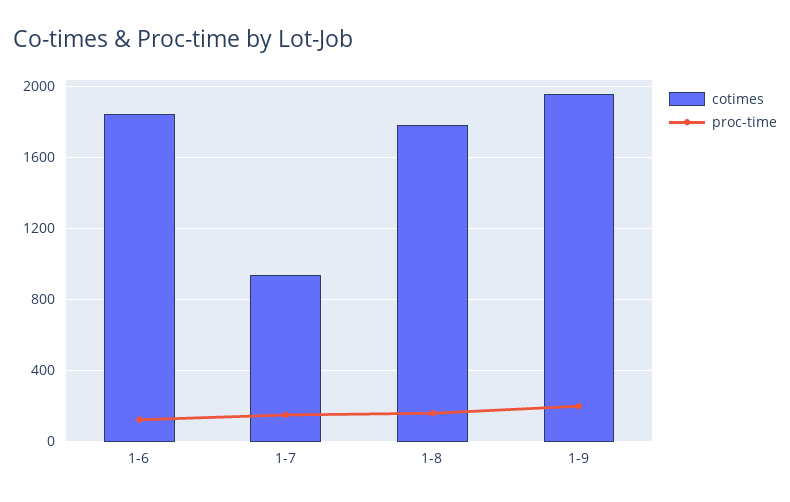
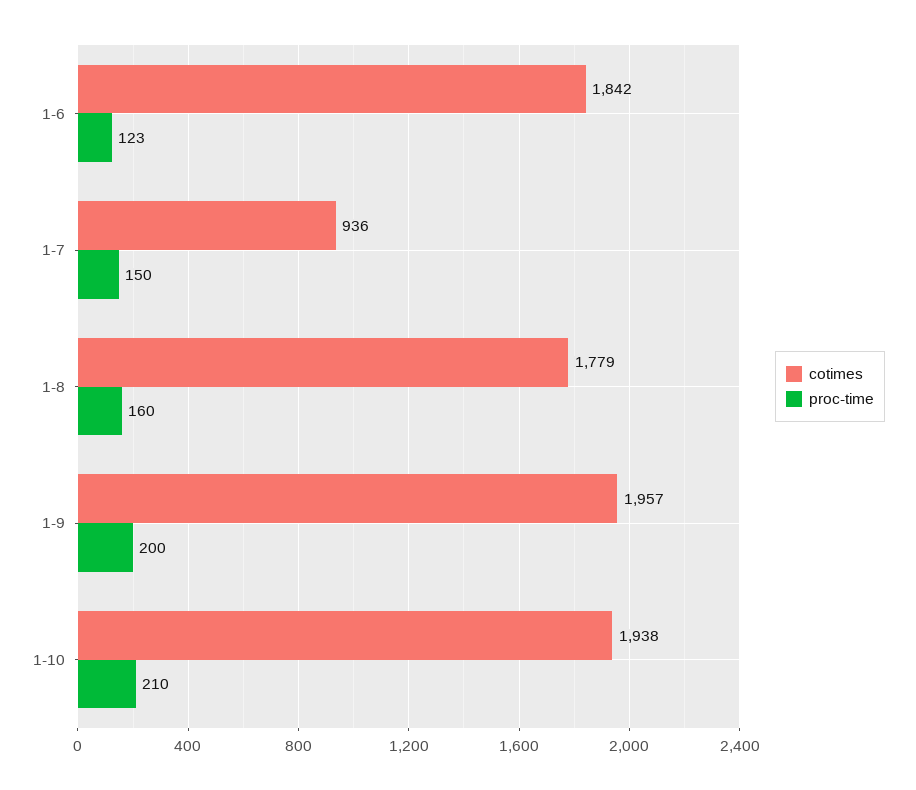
cotimes, 1-10: none -> 1938
proc-time, 1-10: none -> 210

